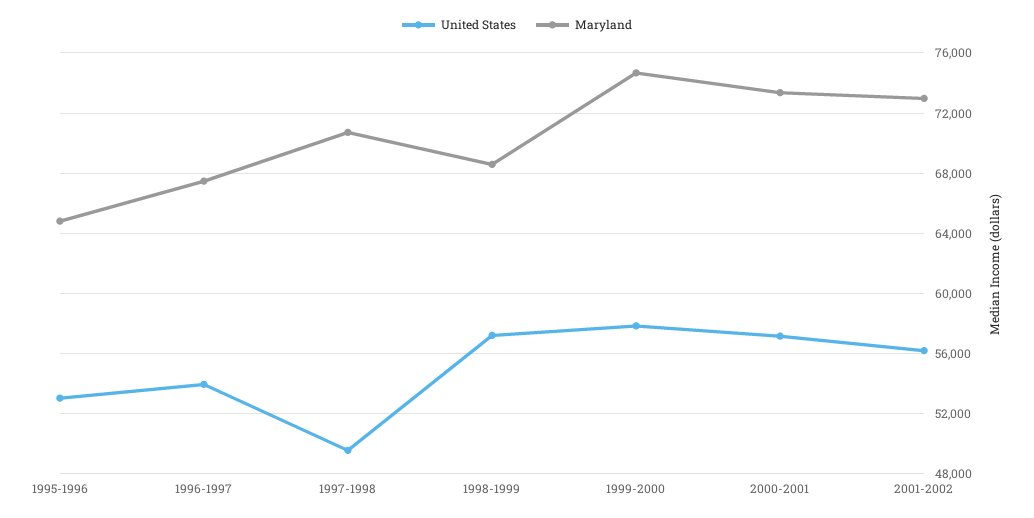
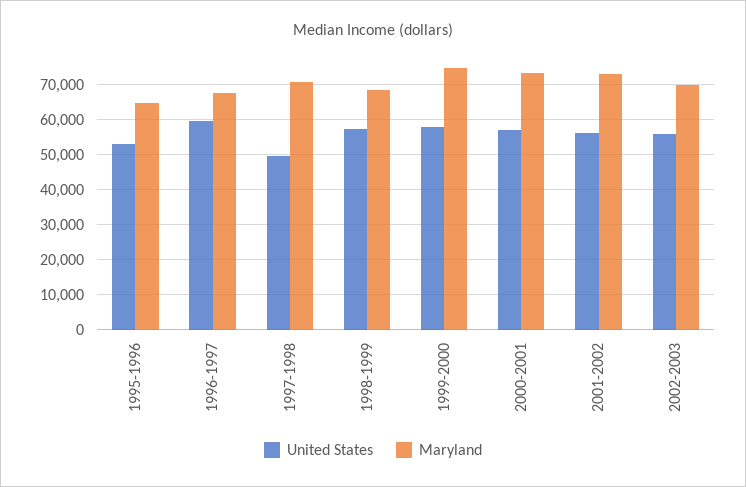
United States, 1996-1997: 54000 -> 60000
United States, 2002-2003: none -> 56000
Maryland, 2002-2003: none -> 70000

